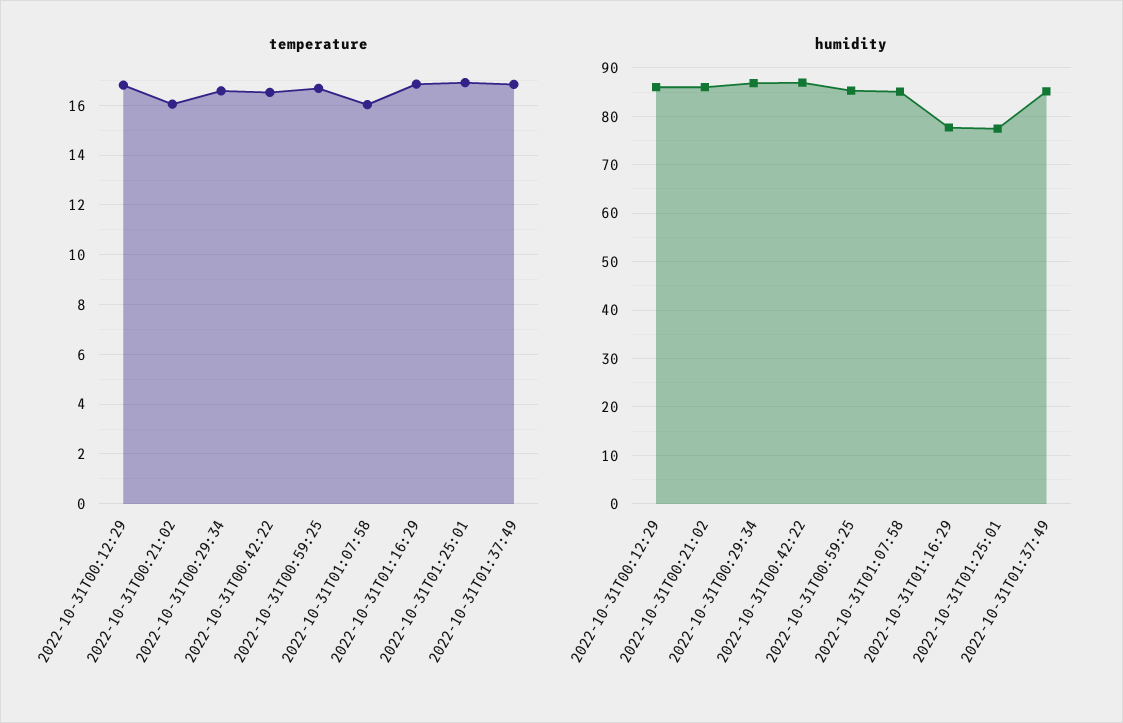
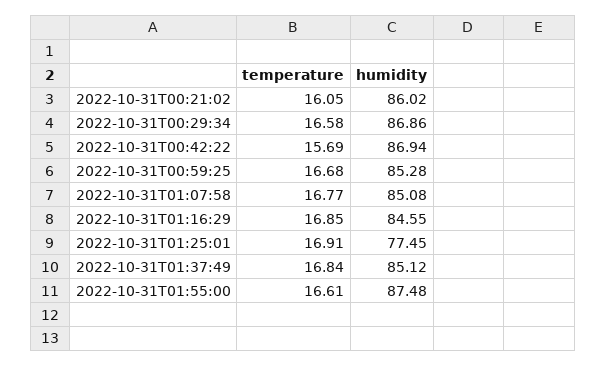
temperature, 2022-10-31T00:12:29: 16.75 -> none
temperature, 2022-10-31T00:42:22: 16.5 -> 15.69
temperature, 2022-10-31T01:07:58: 16 -> 16.77
humidity, 2022-10-31T00:12:29: 86 -> none
humidity, 2022-10-31T01:16:29: 78 -> 84.55
temperature, 2022-10-31T01:55:00: none -> 16.61
humidity, 2022-10-31T01:55:00: none -> 87.48

